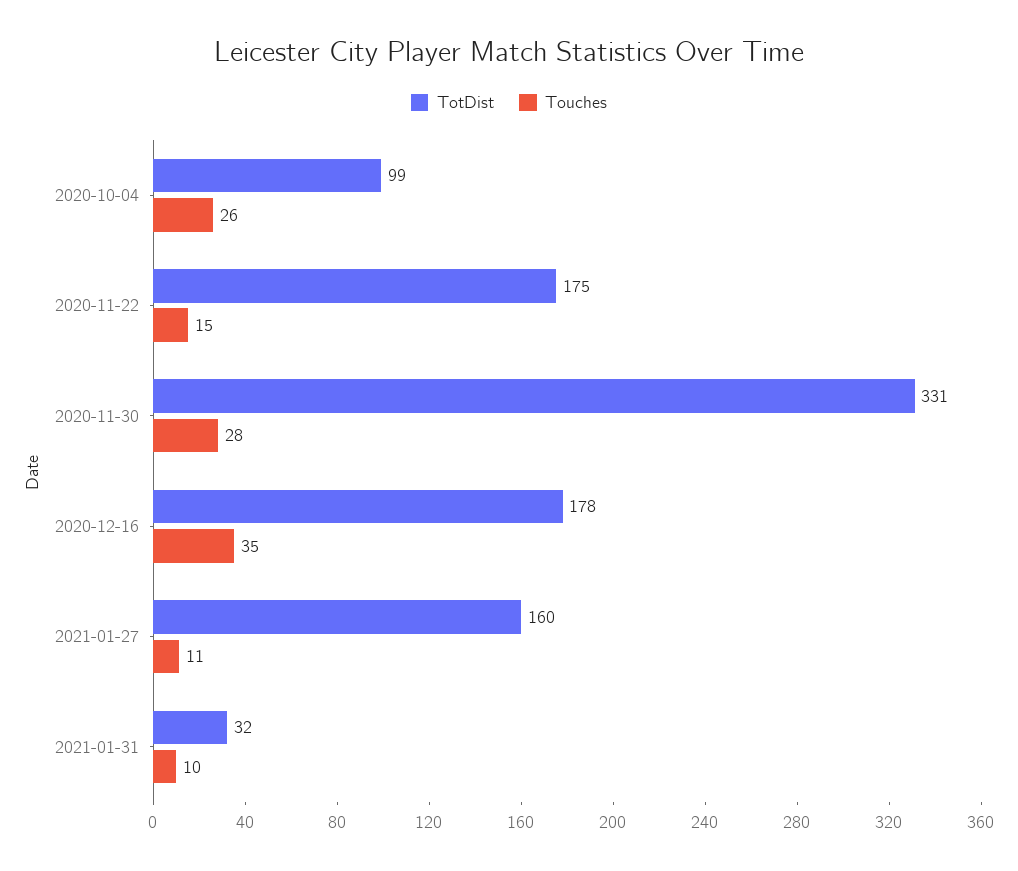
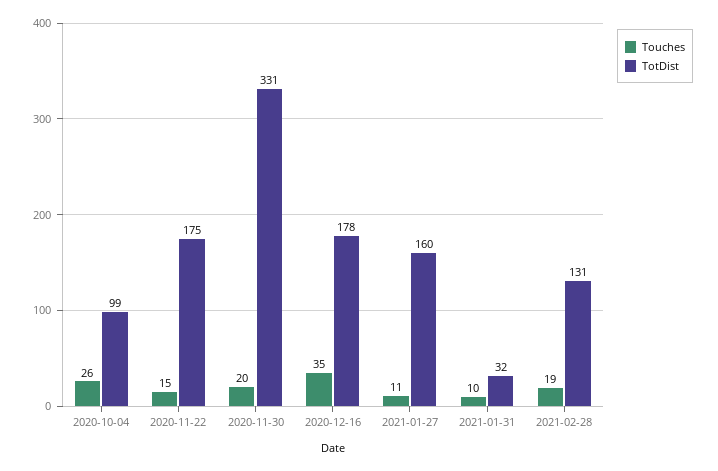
Touches, 2020-11-30: 28 -> 20
Touches, 2021-02-28: none -> 19
TotDist, 2021-02-28: none -> 131

